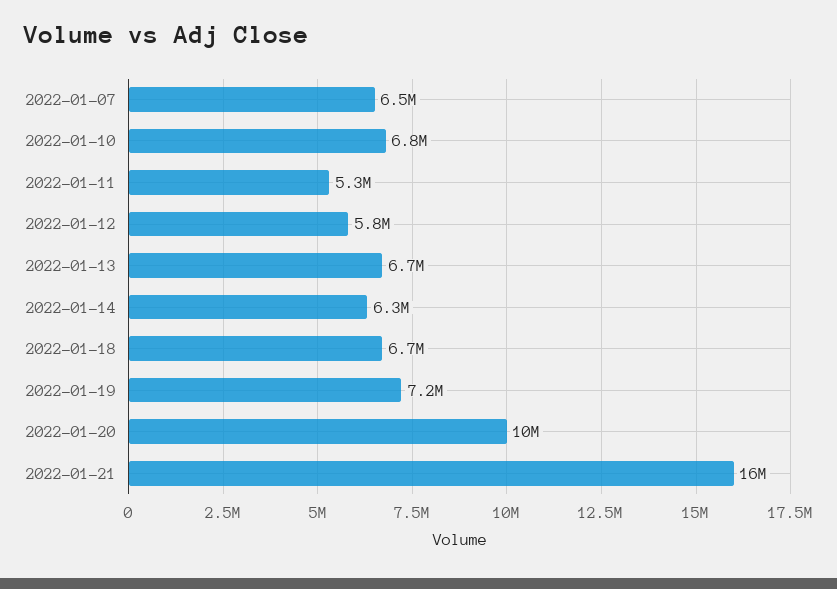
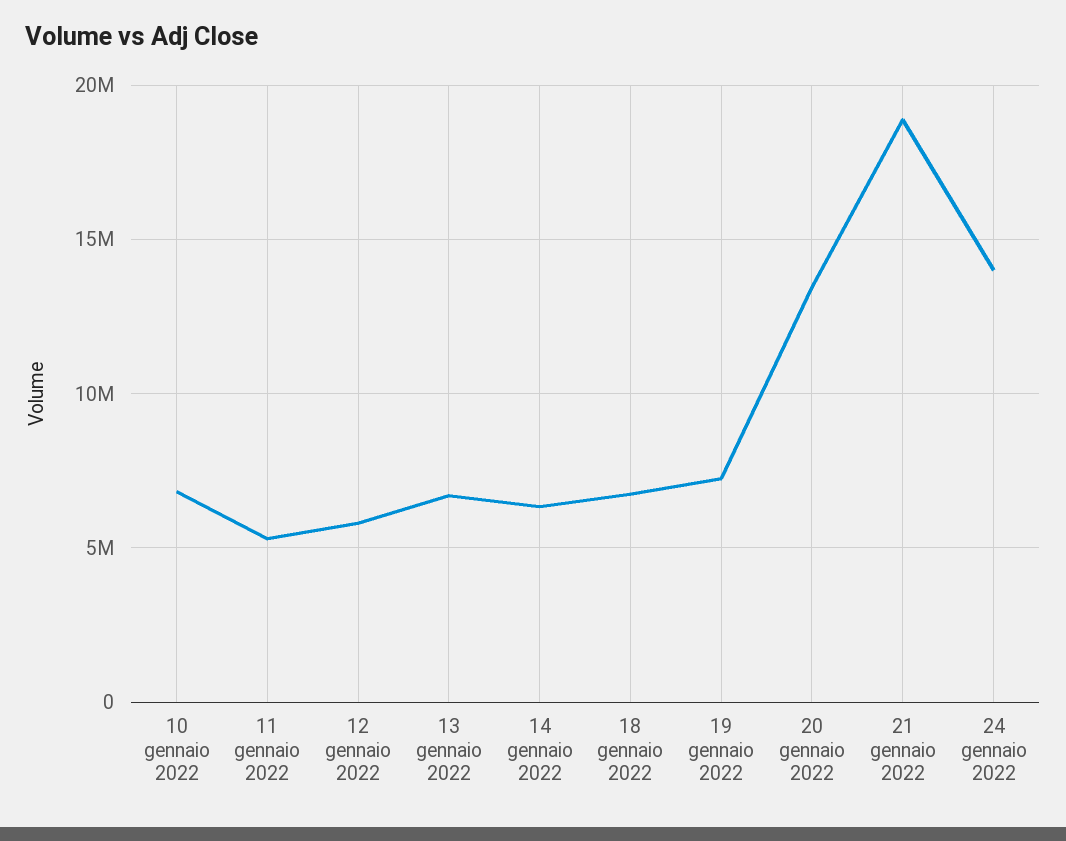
2022-01-07: 6500000 -> none
2022-01-20: 10000000 -> 13500000
2022-01-21: 16000000 -> 19000000
24 gennaio 2022: none -> 14000000

